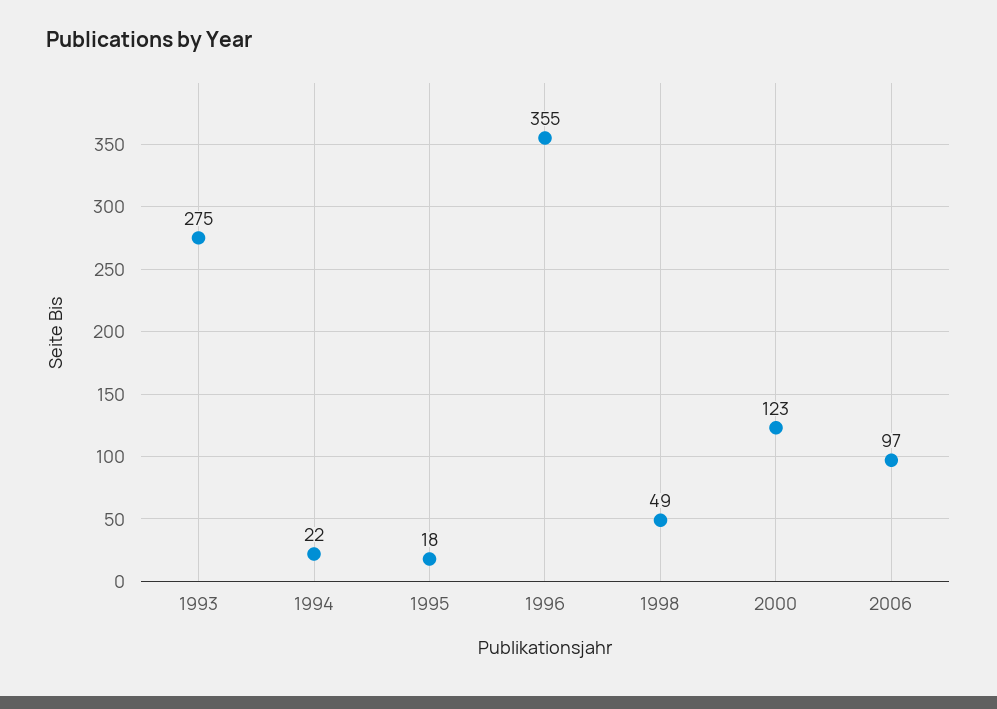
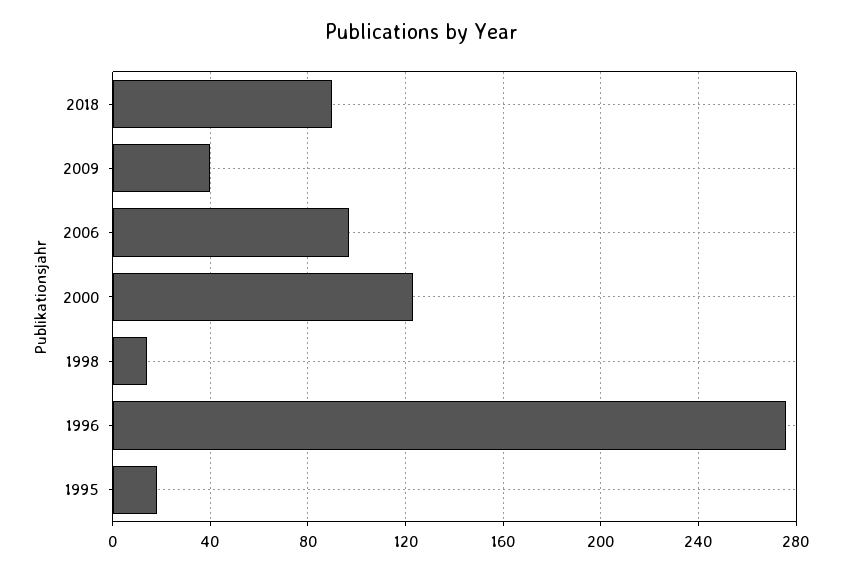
1993: 275 -> none
1994: 22 -> none
1996: 355 -> 275
1998: 49 -> 15
2018: none -> 90
2009: none -> 40

